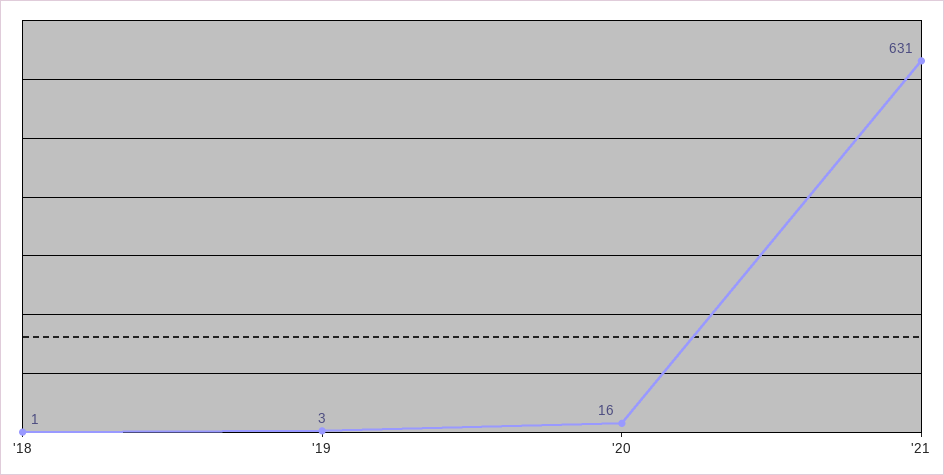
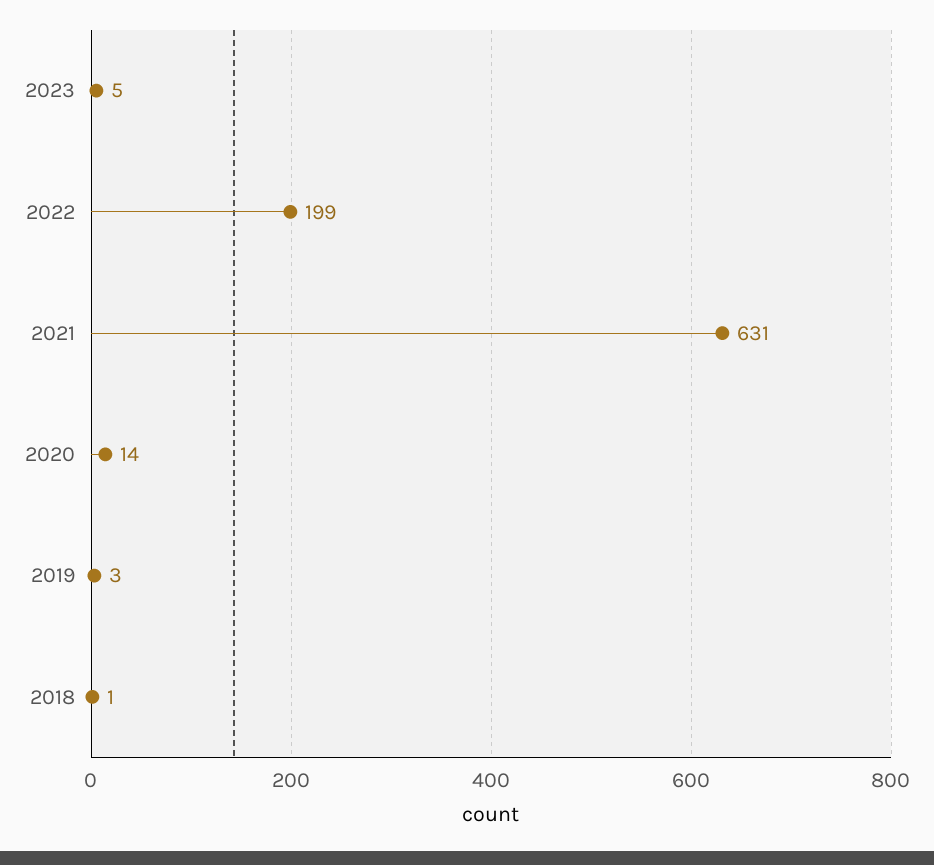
'20: 16 -> 14
2023: none -> 5
2022: none -> 199

